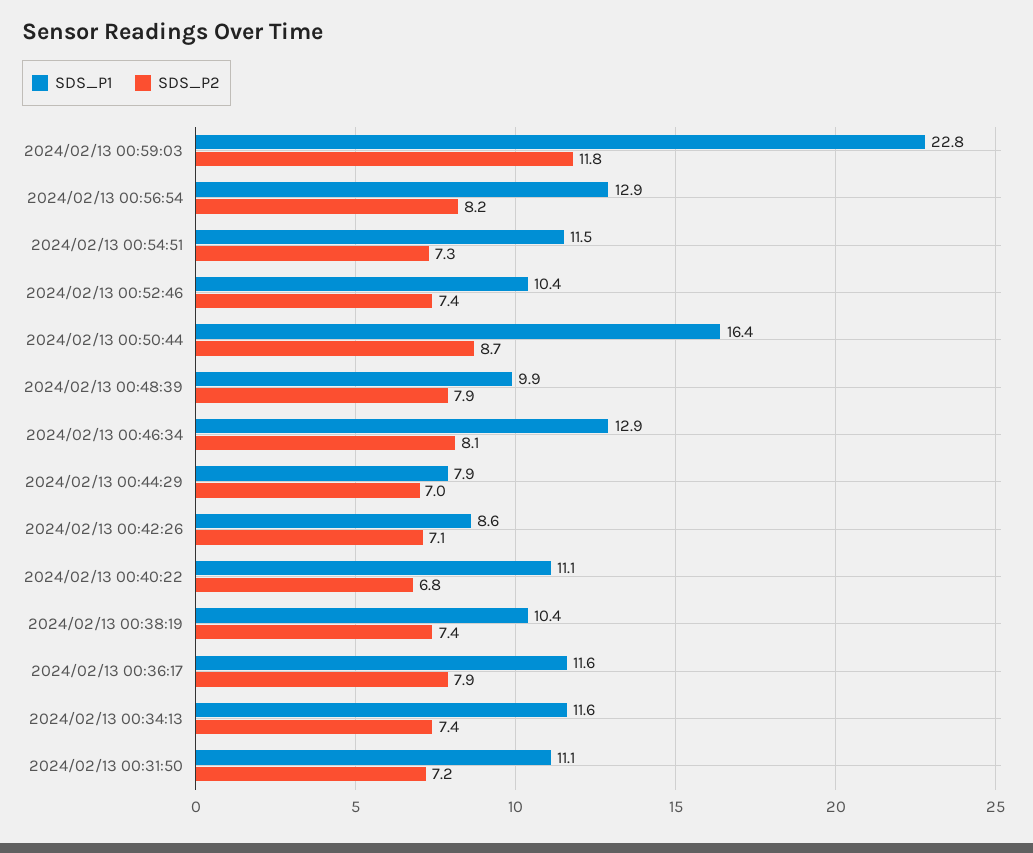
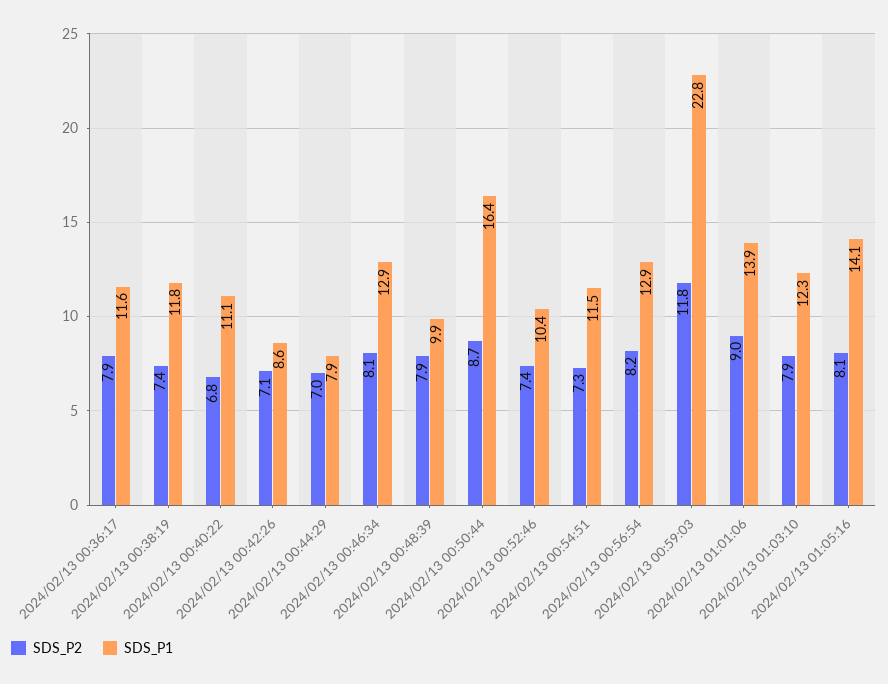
SDS_P1, 2024/02/13 00:38:19: 10.4 -> 11.8
SDS_P1, 2024/02/13 00:34:13: 11.6 -> none
SDS_P2, 2024/02/13 00:34:13: 7.4 -> none
SDS_P1, 2024/02/13 00:31:50: 11.1 -> none
SDS_P2, 2024/02/13 00:31:50: 7.2 -> none
SDS_P2, 2024/02/13 01:01:06: none -> 9
SDS_P1, 2024/02/13 01:01:06: none -> 13.9
SDS_P2, 2024/02/13 01:03:10: none -> 7.9
SDS_P1, 2024/02/13 01:03:10: none -> 12.3
SDS_P2, 2024/02/13 01:05:16: none -> 8.1
SDS_P1, 2024/02/13 01:05:16: none -> 14.1

